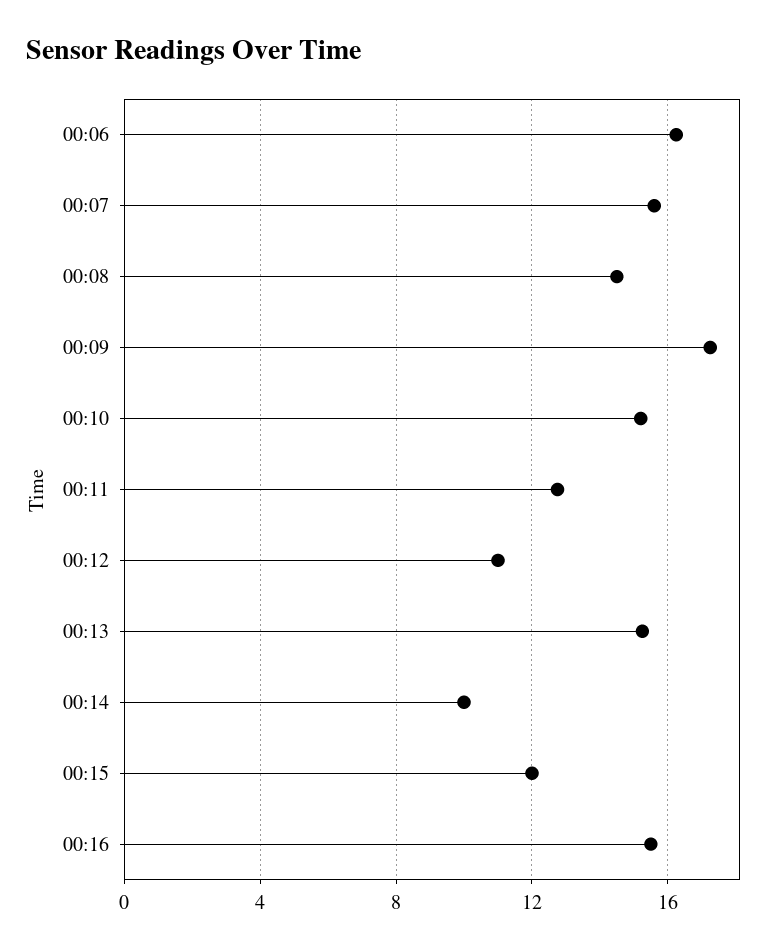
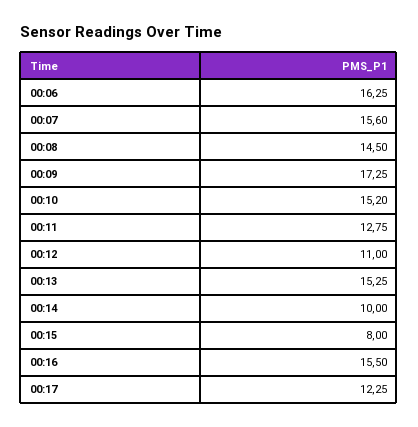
00:15: 12 -> 8
00:17: none -> 12.25

